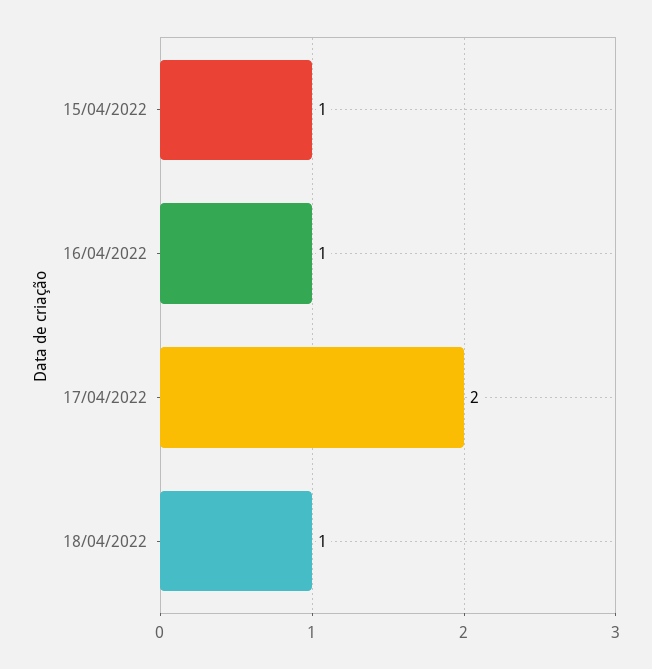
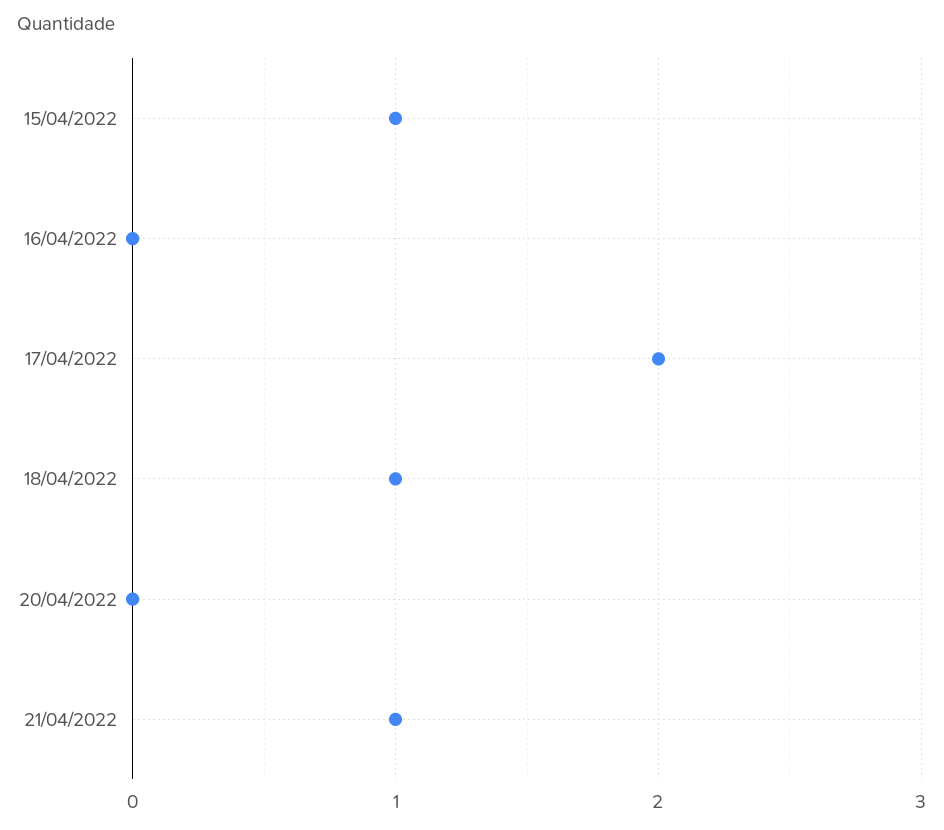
16/04/2022: 1 -> 0
20/04/2022: none -> 0
21/04/2022: none -> 1

